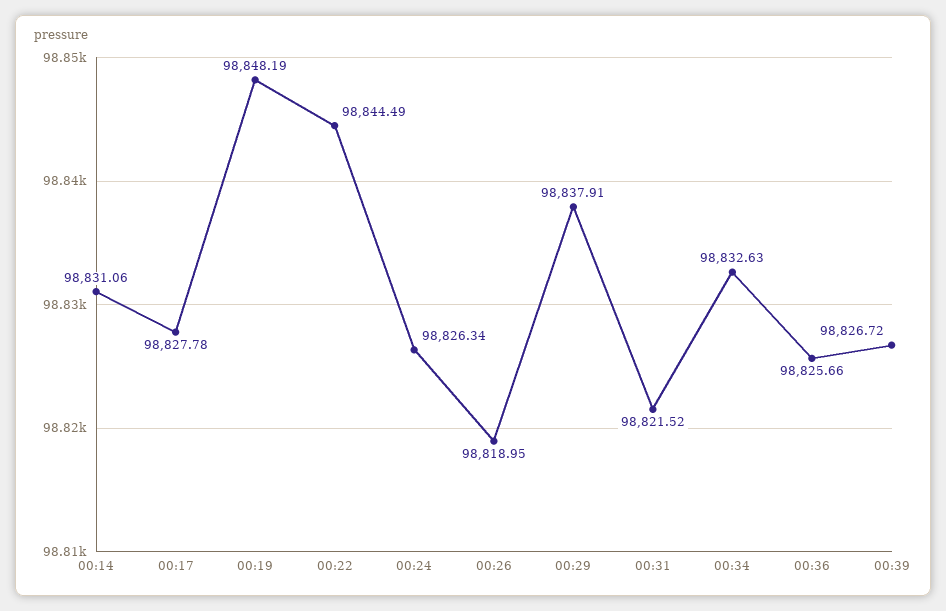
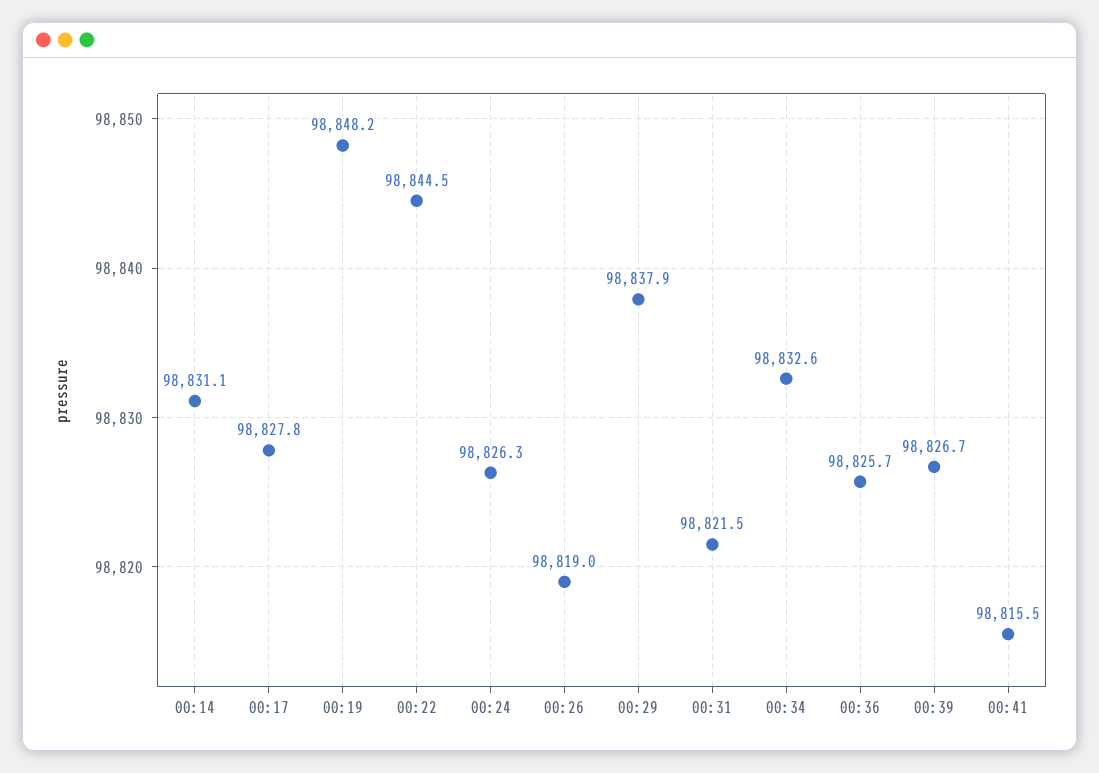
00:41: none -> 98815.5

